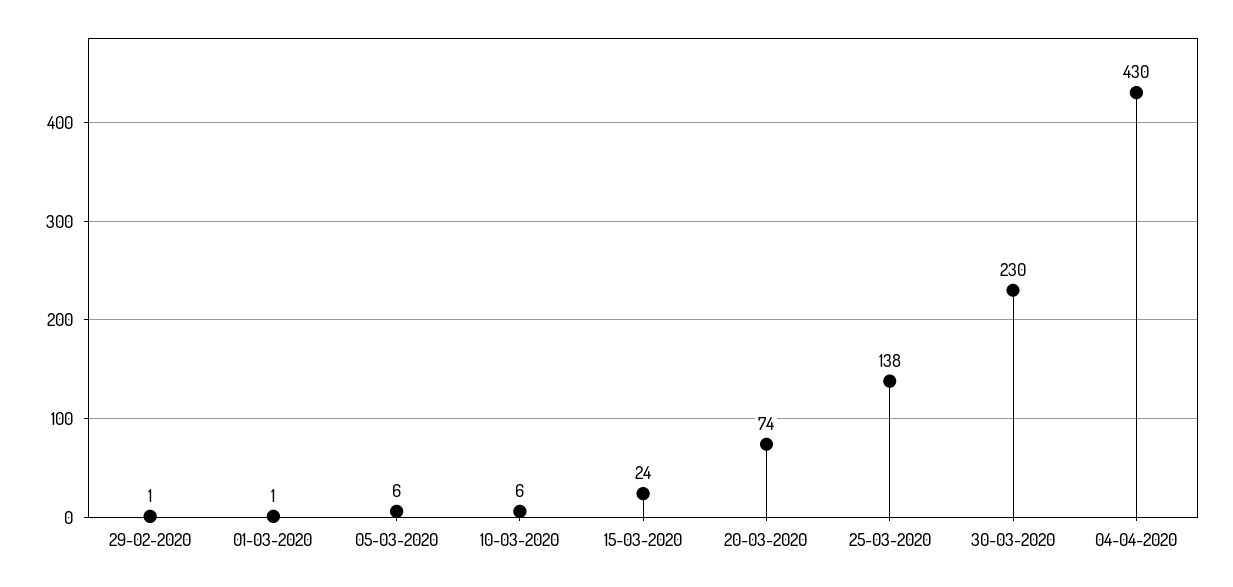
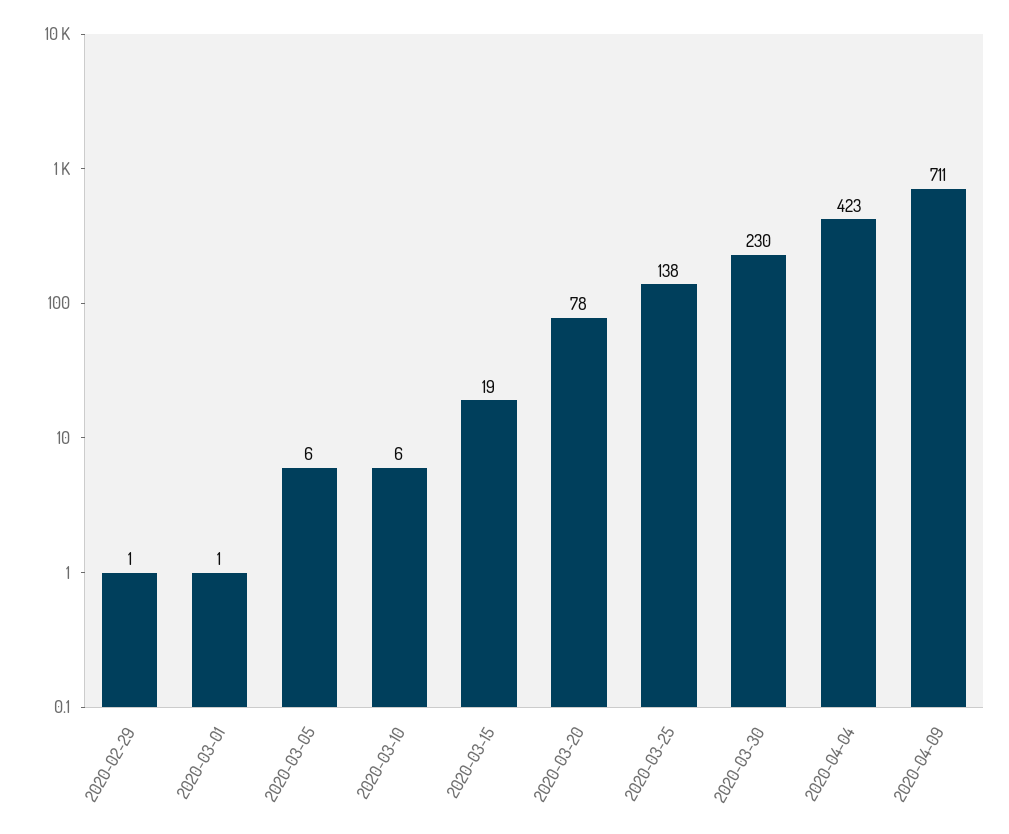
15-03-2020: 24 -> 19
20-03-2020: 74 -> 78
04-04-2020: 430 -> 423
2020-04-09: none -> 711

